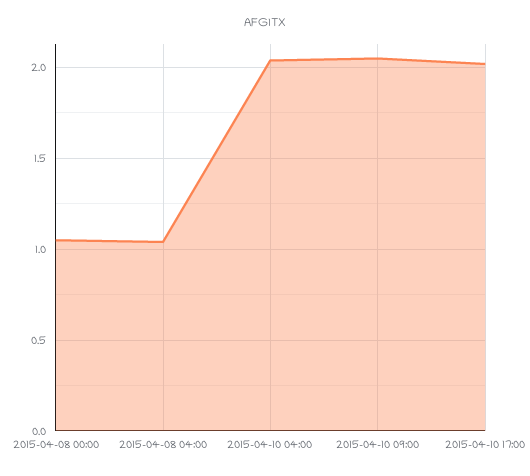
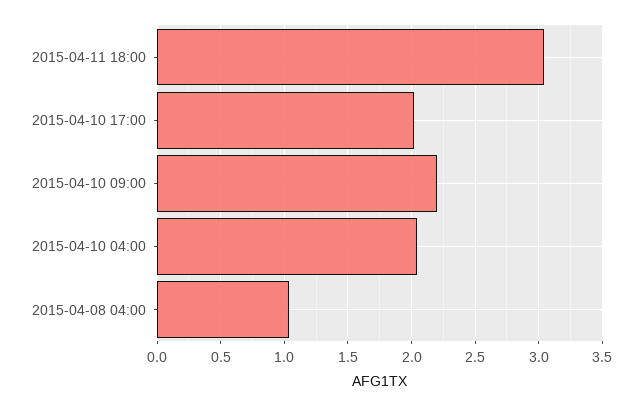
2015-04-08 00:00: 1.05 -> none
2015-04-10 09:00: 2.05 -> 2.2
2015-04-11 18:00: none -> 3.05

